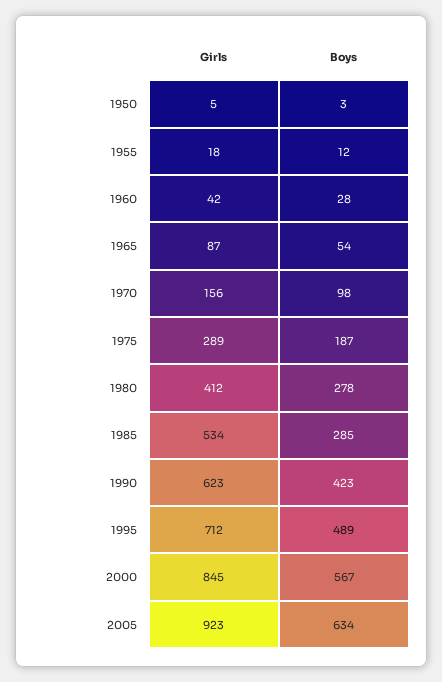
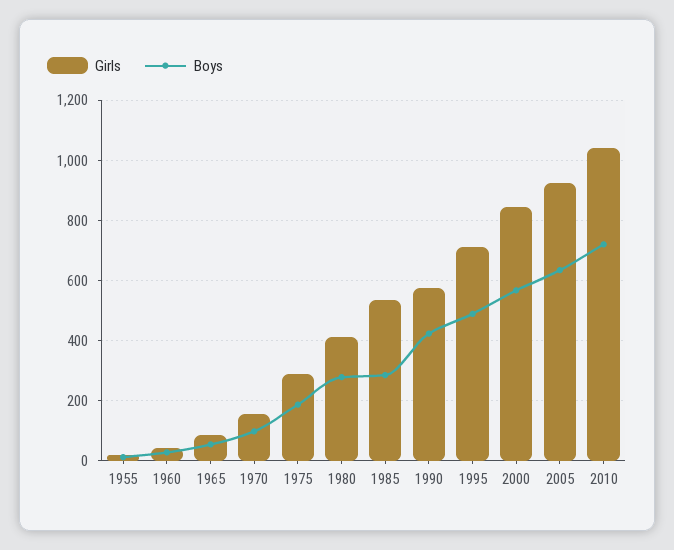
Girls, 1950: 5 -> none
Boys, 1950: 3 -> none
Girls, 1990: 623 -> 580
Girls, 2010: none -> 1040
Boys, 2010: none -> 720

